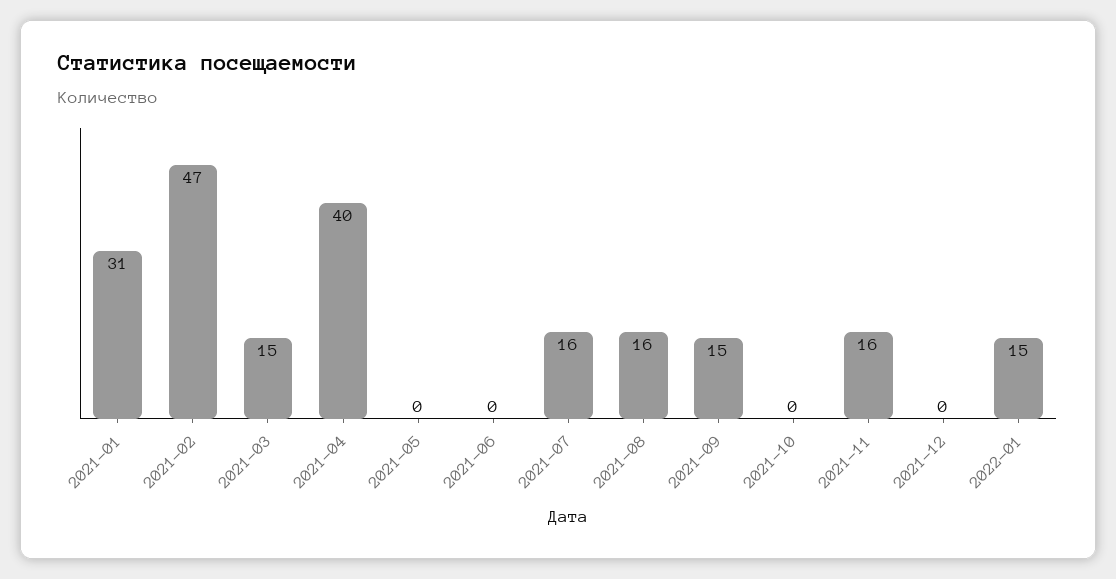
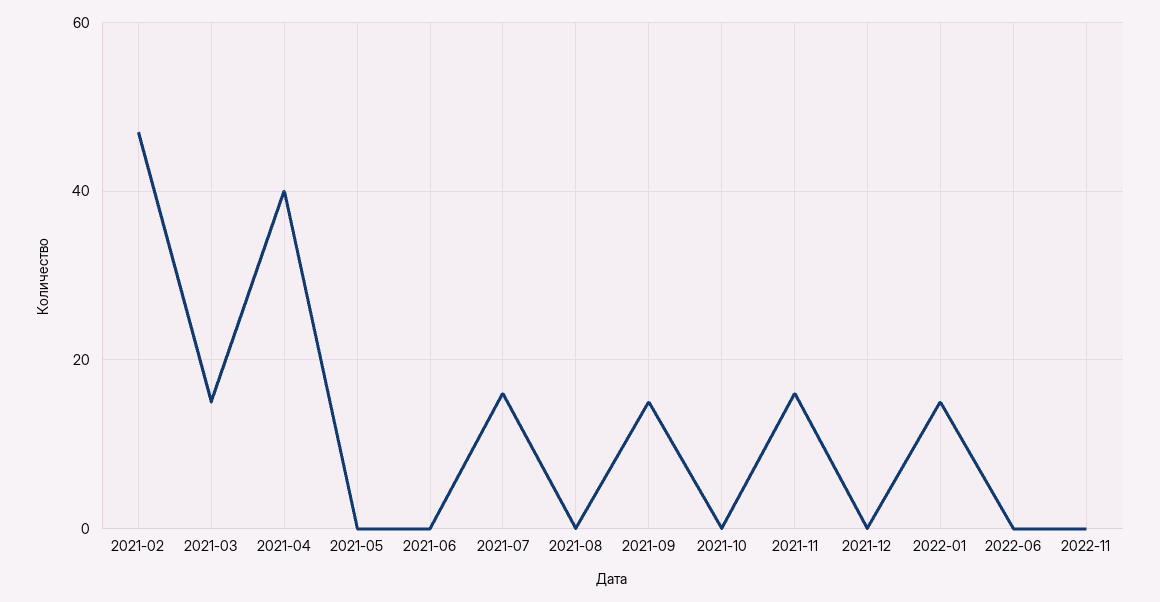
2021-01: 31 -> none
2021-08: 16 -> 0
2022-06: none -> 0
2022-11: none -> 0

